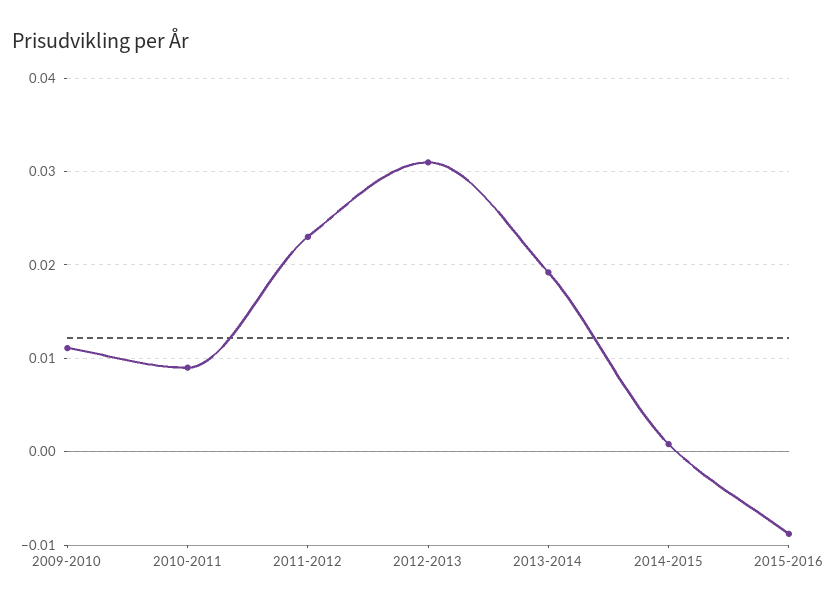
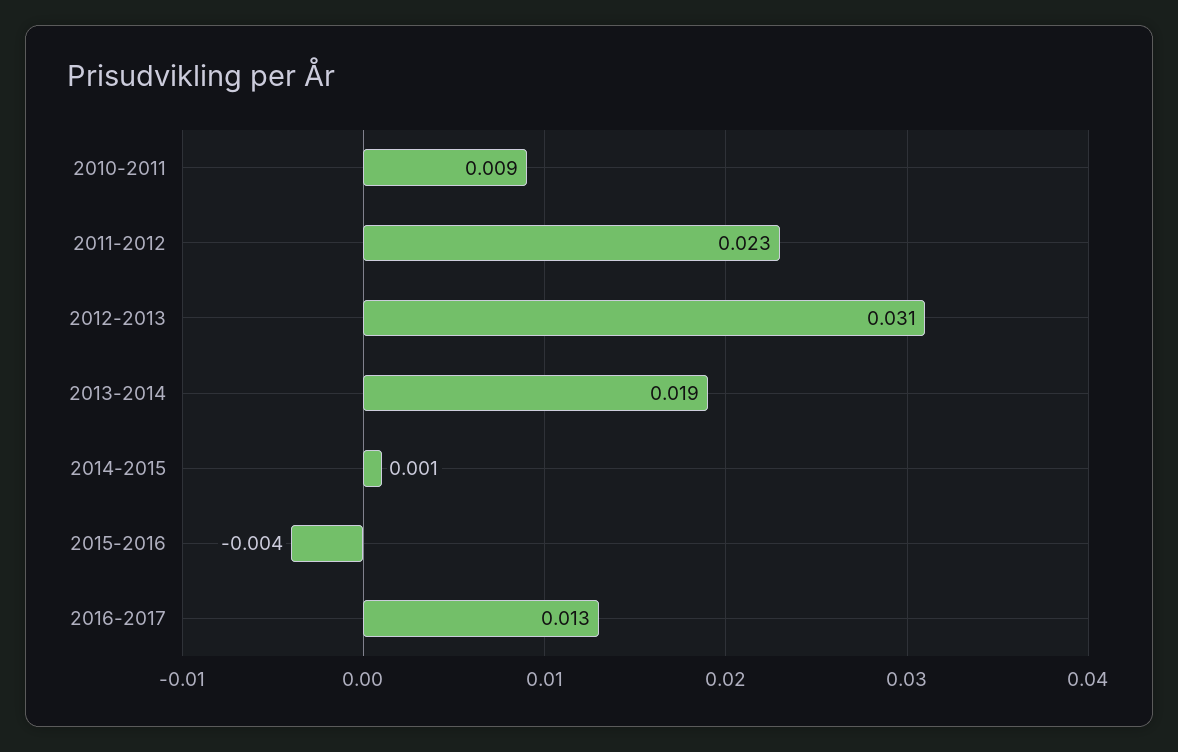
2009-2010: 0.011 -> none
2015-2016: -0.009 -> -0.004
2016-2017: none -> 0.013

